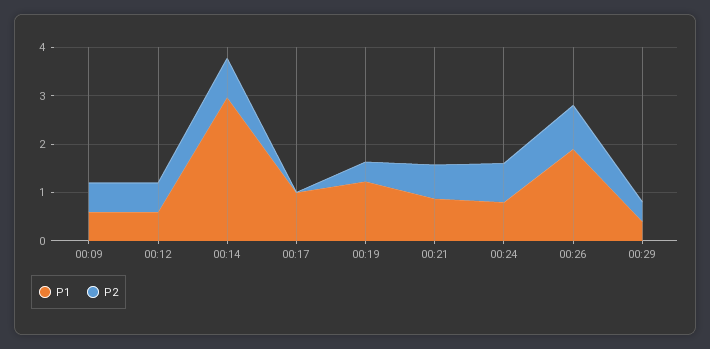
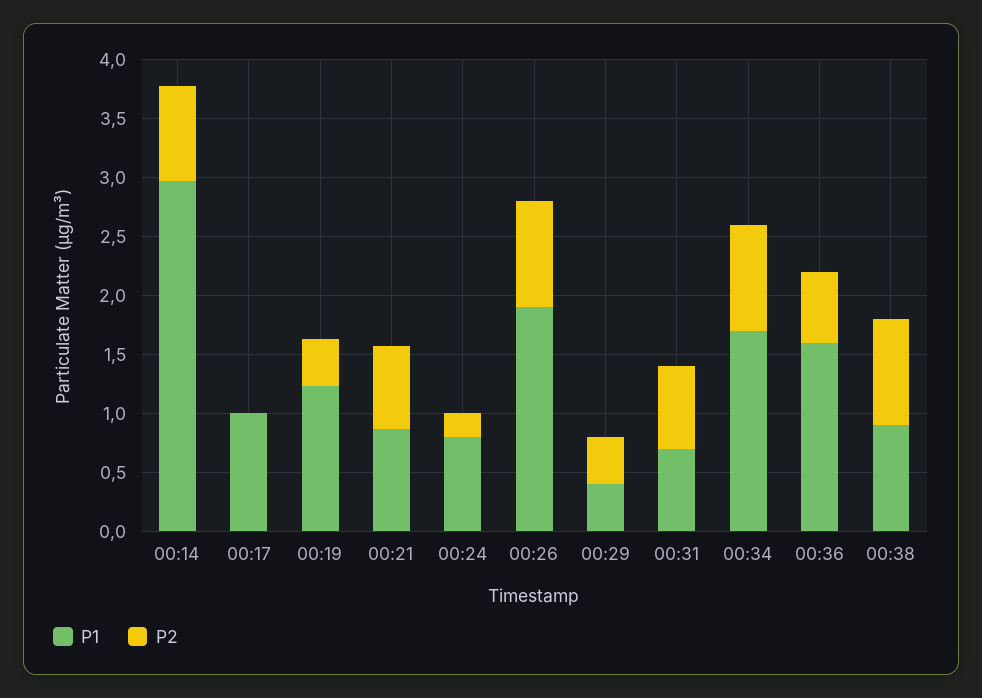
P1, 00:09: 0.6 -> none
P2, 00:09: 0.6 -> none
P1, 00:12: 0.6 -> none
P2, 00:12: 0.6 -> none
P2, 00:24: 0.8 -> 0.2
P1, 00:31: none -> 0.7
P2, 00:31: none -> 0.7
P1, 00:34: none -> 1.7
P2, 00:34: none -> 0.9
P1, 00:36: none -> 1.6
P2, 00:36: none -> 0.6
P1, 00:38: none -> 0.9
P2, 00:38: none -> 0.9

